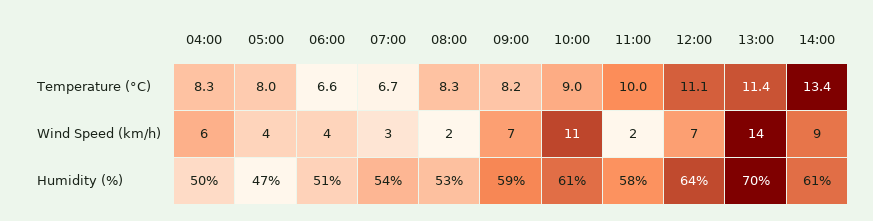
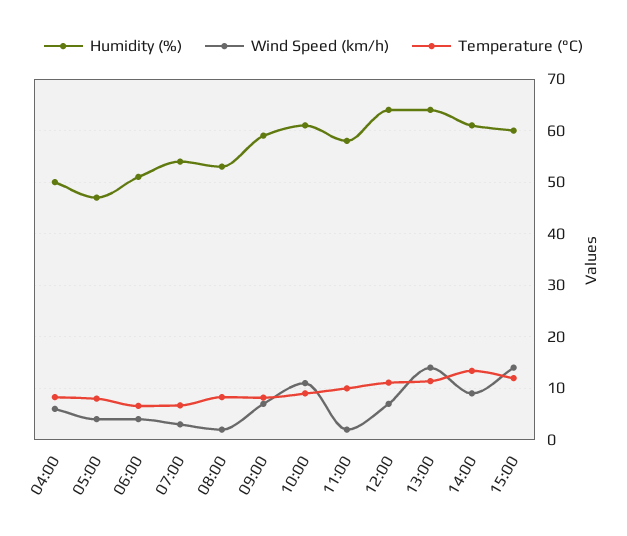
Humidity (%), 13:00: 70 -> 64
Humidity (%), 15:00: none -> 60
Wind Speed (km/h), 15:00: none -> 14
Temperature (°C), 15:00: none -> 12

